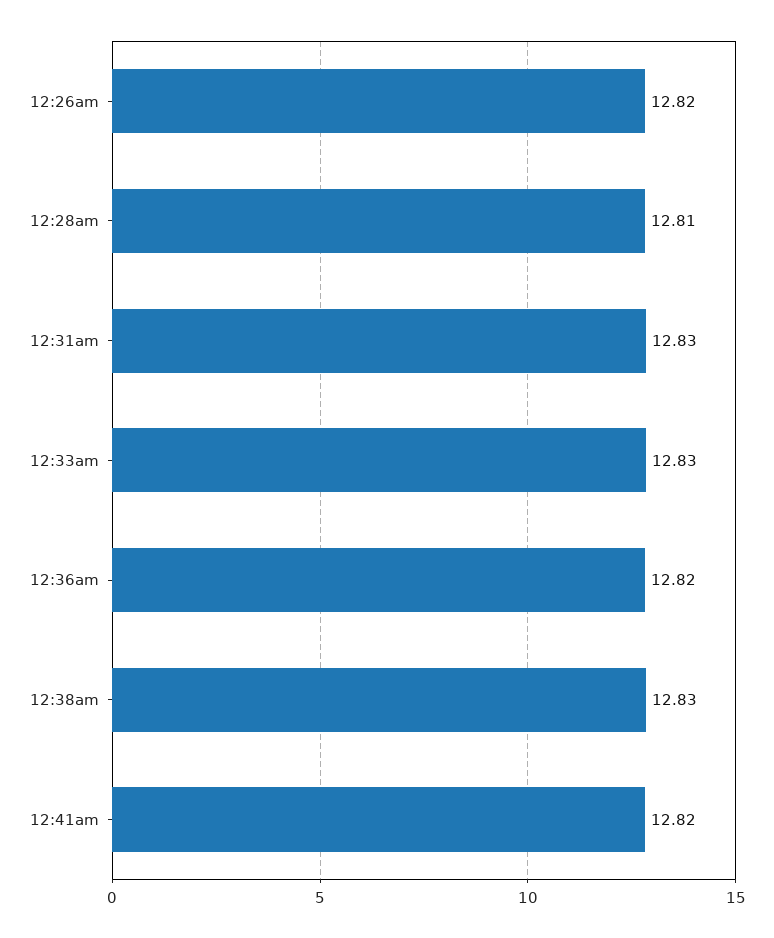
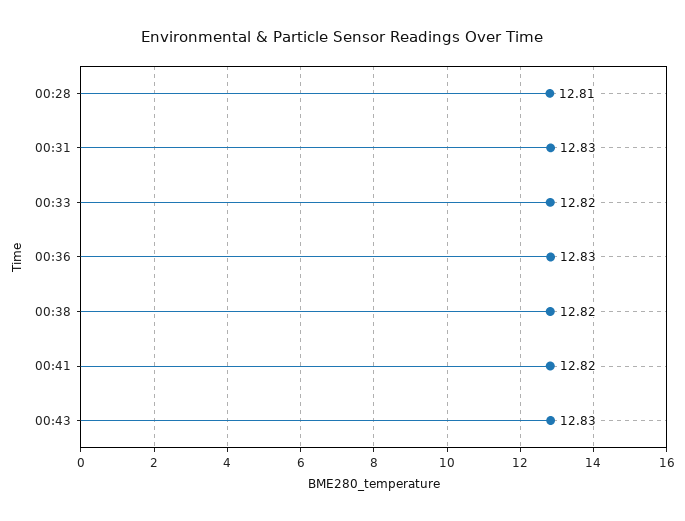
12:26am: 12.82 -> none
12:33am: 12.83 -> 12.82
12:36am: 12.82 -> 12.83
12:38am: 12.83 -> 12.82
00:43: none -> 12.83

